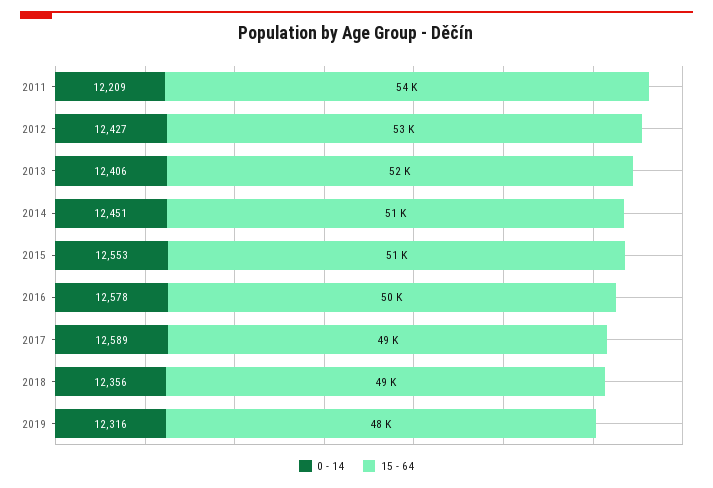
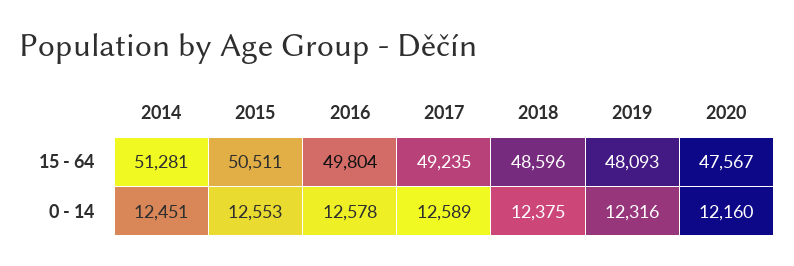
0 - 14, 2011: 12209 -> none
15 - 64, 2011: 54000 -> none
0 - 14, 2012: 12427 -> none
15 - 64, 2012: 53000 -> none
0 - 14, 2013: 12406 -> none
15 - 64, 2013: 52000 -> none
0 - 14, 2018: 12356 -> 12375
15 - 64, 2020: none -> 47567
0 - 14, 2020: none -> 12160

